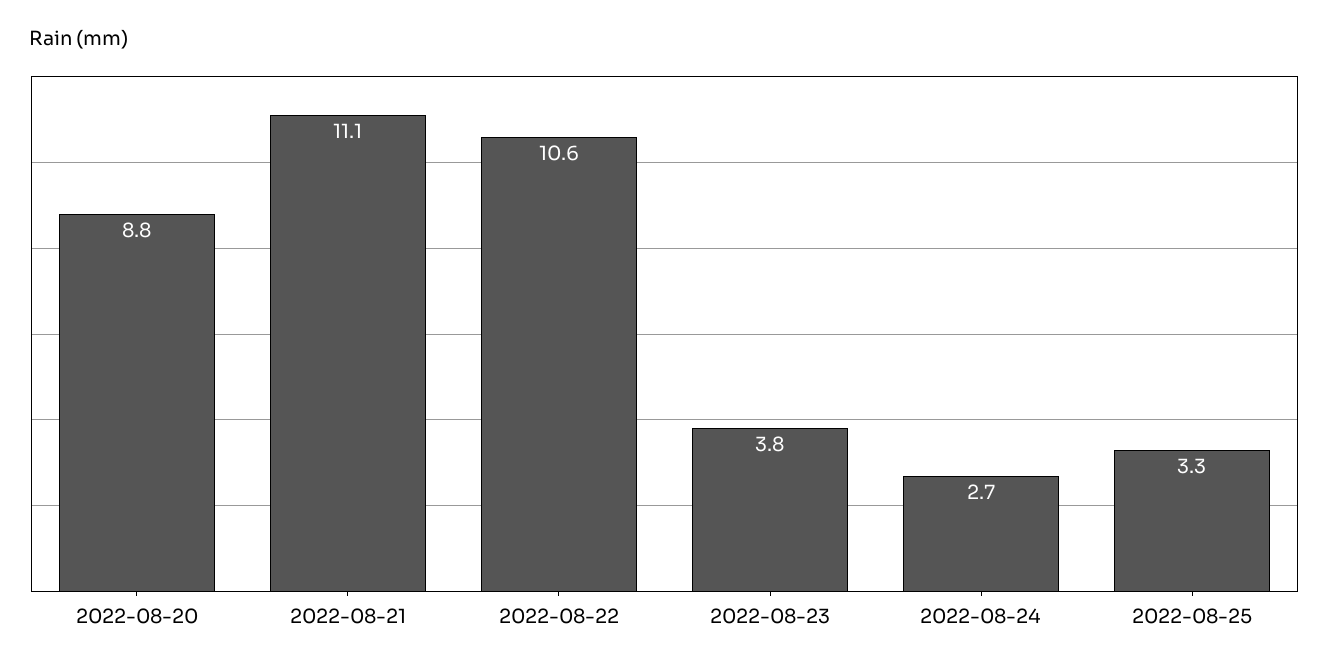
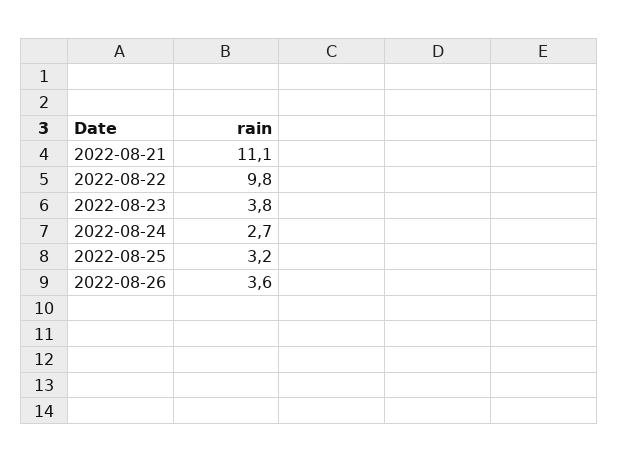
2022-08-20: 8.8 -> none
2022-08-22: 10.6 -> 9.8
2022-08-25: 3.3 -> 3.2
2022-08-26: none -> 3.6

